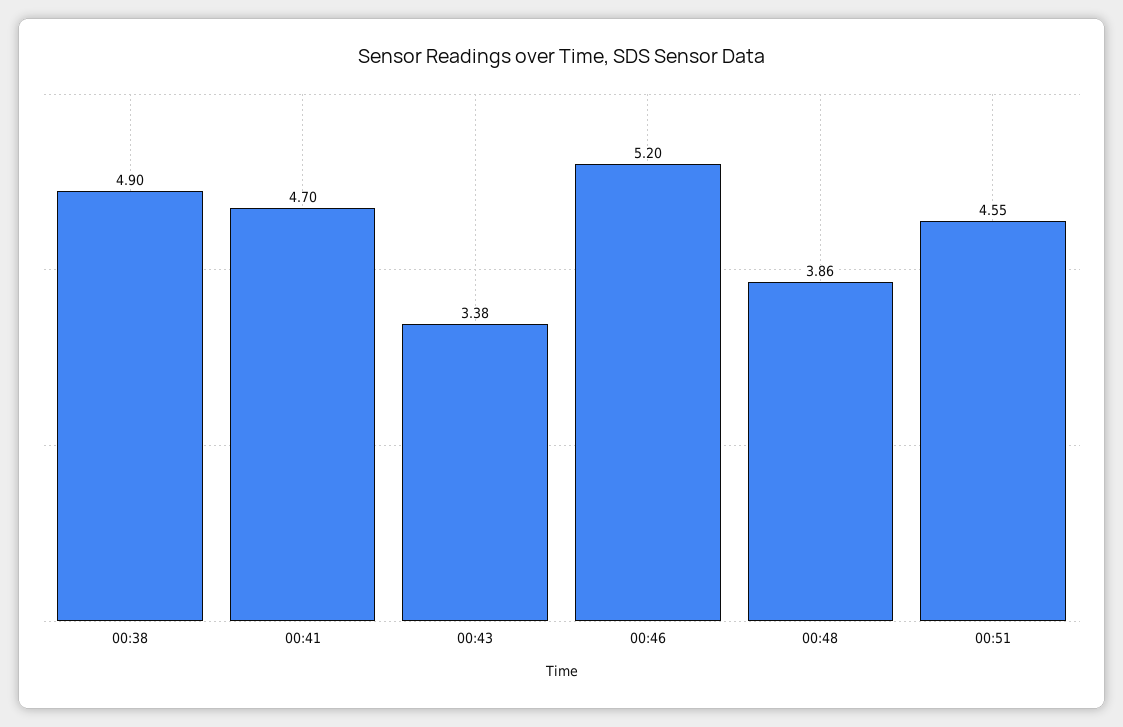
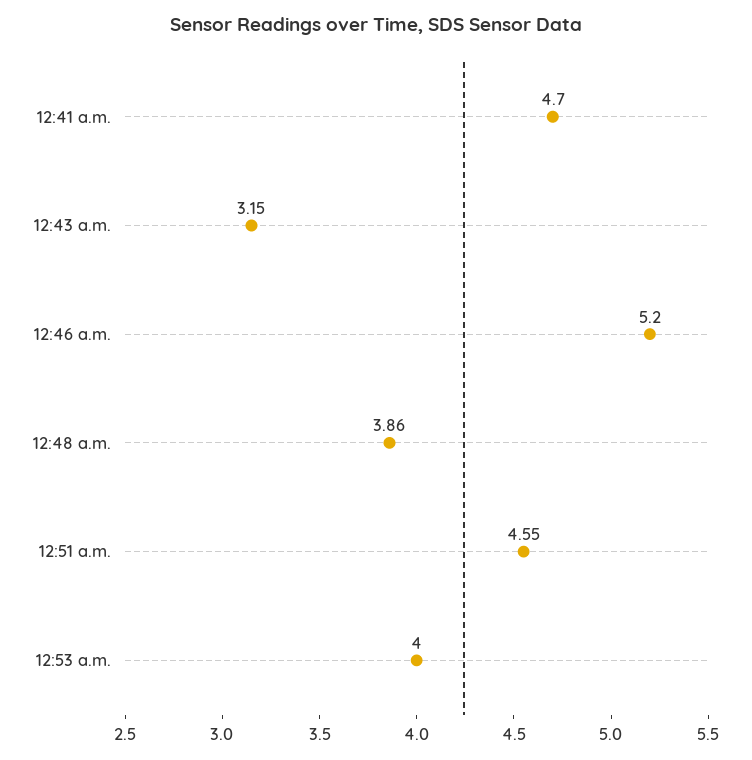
00:38: 4.9 -> none
00:43: 3.38 -> 3.15
12:53 a.m.: none -> 4

